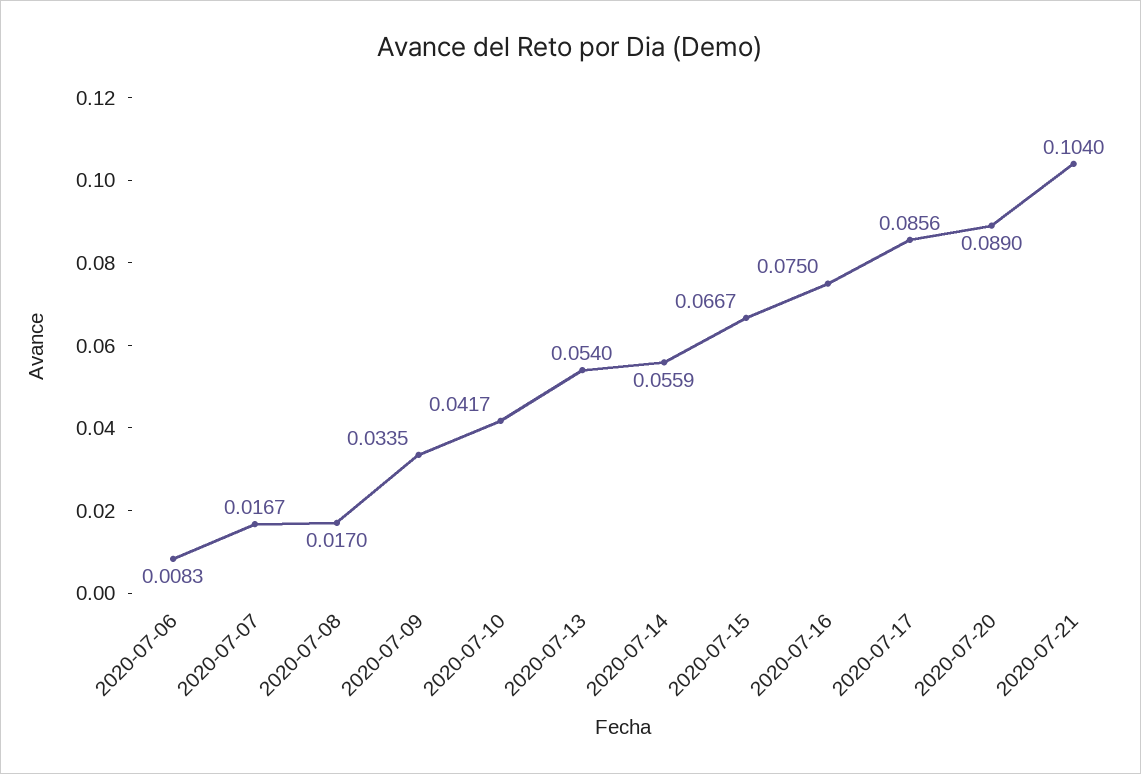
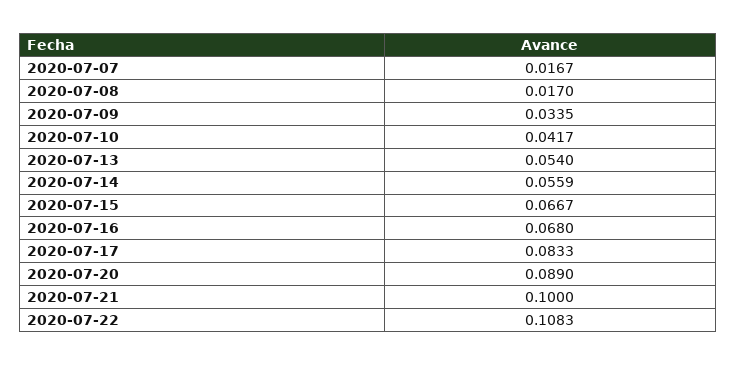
2020-07-06: 0.0083 -> none
2020-07-16: 0.075 -> 0.068
2020-07-17: 0.0856 -> 0.0833
2020-07-21: 0.104 -> 0.1
2020-07-22: none -> 0.1083

